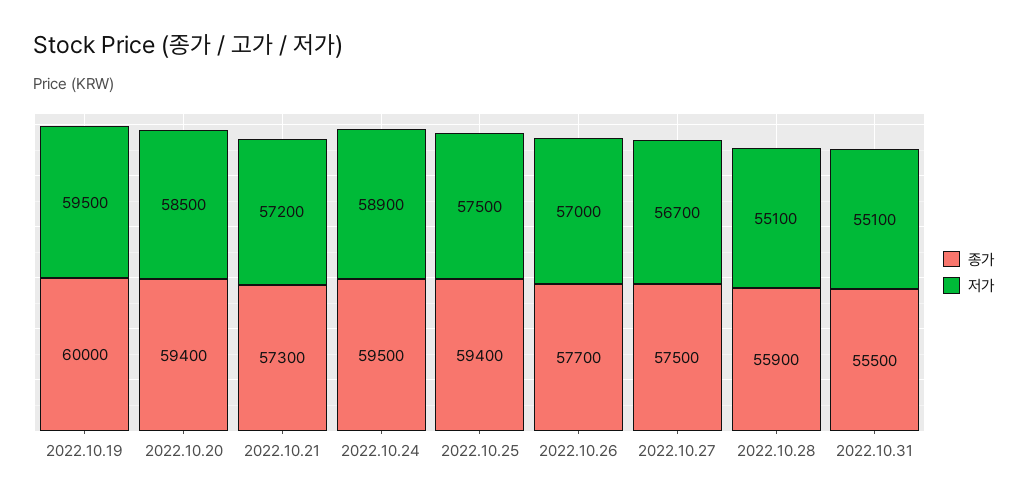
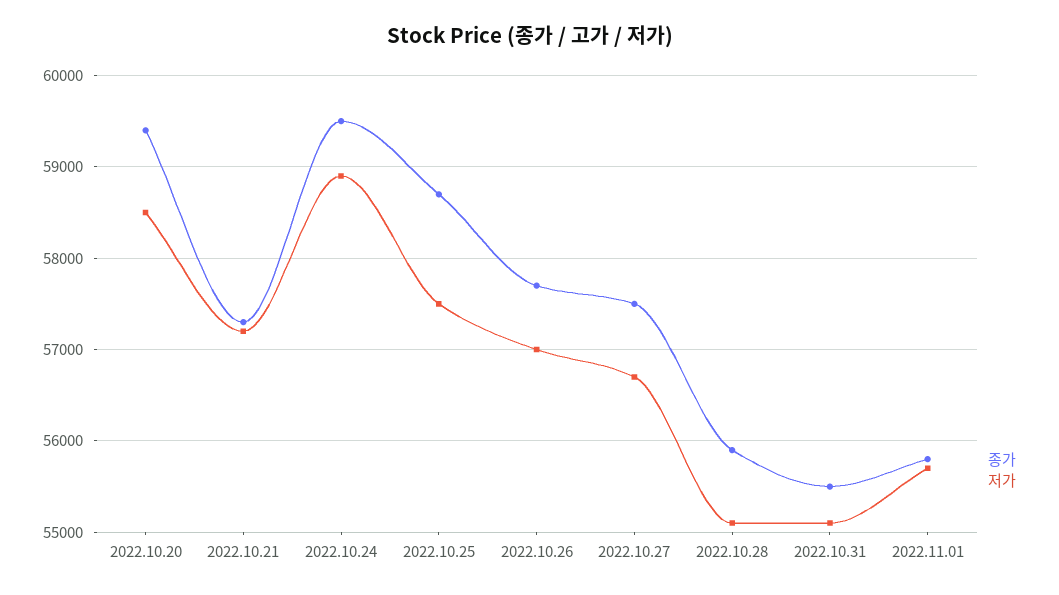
종가, 2022.10.19: 60000 -> none
저가, 2022.10.19: 59500 -> none
종가, 2022.10.25: 59400 -> 58700
종가, 2022.11.01: none -> 55800
저가, 2022.11.01: none -> 55700

